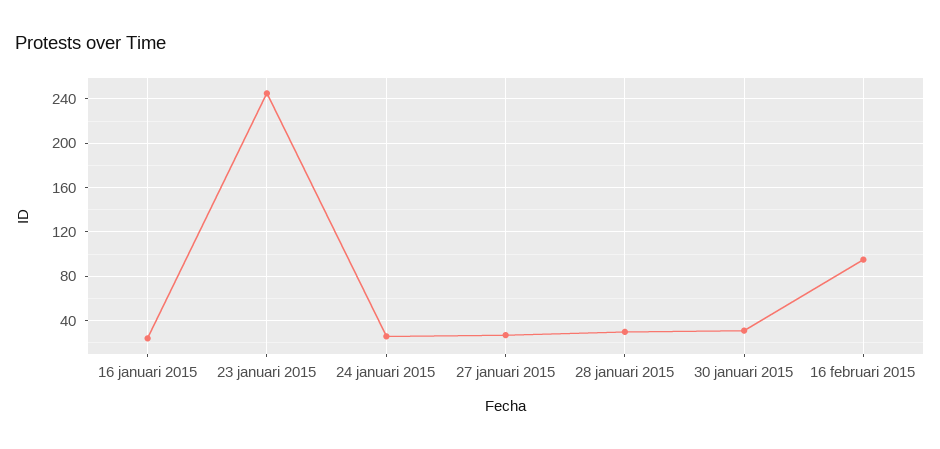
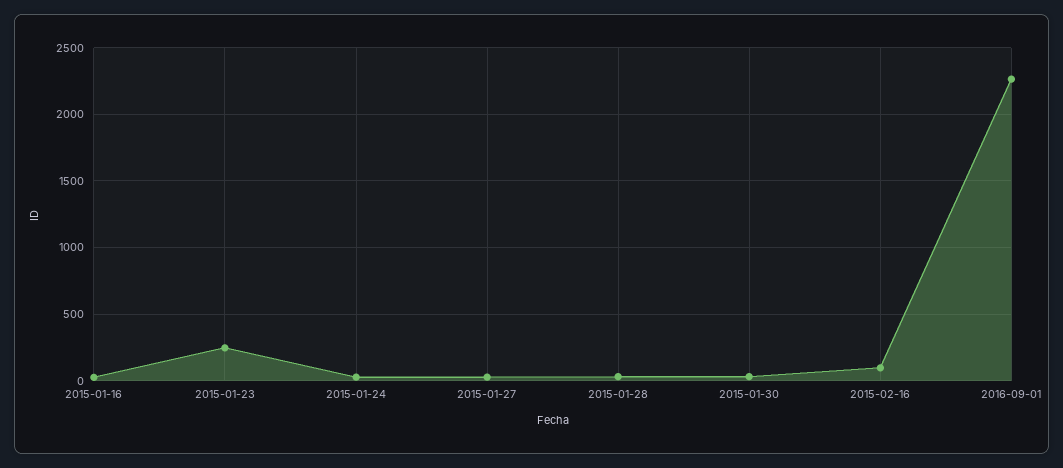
2016-09-01: none -> 2250

